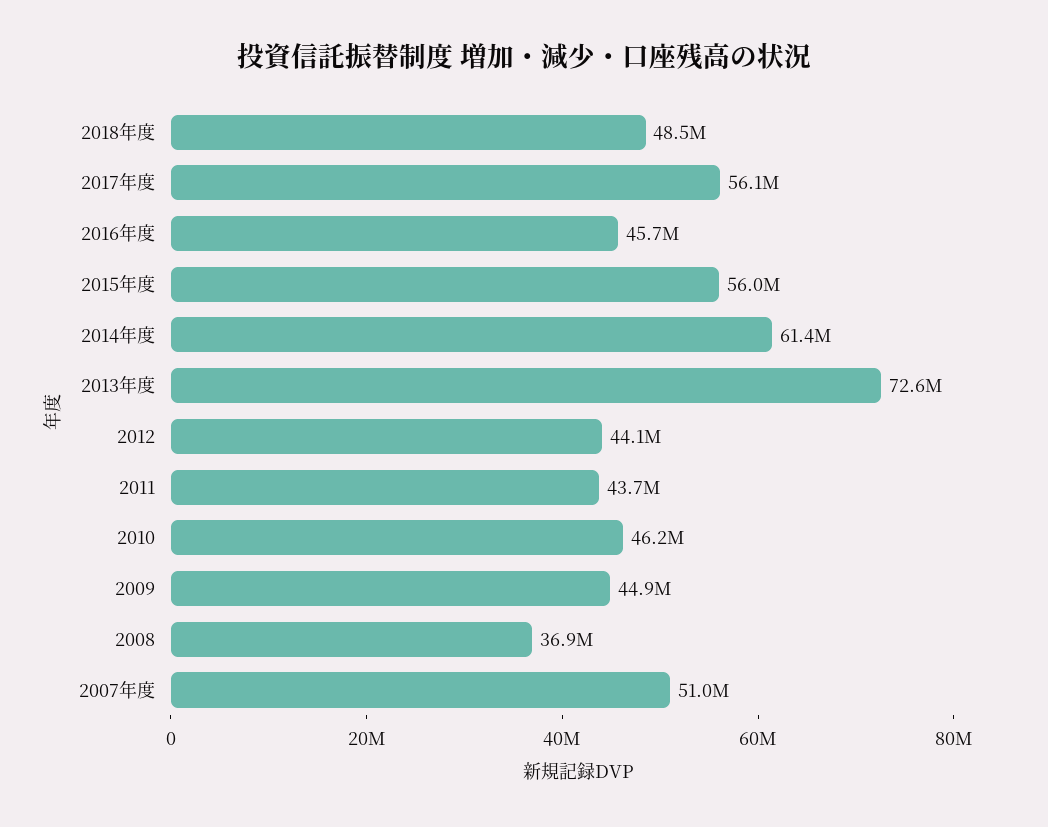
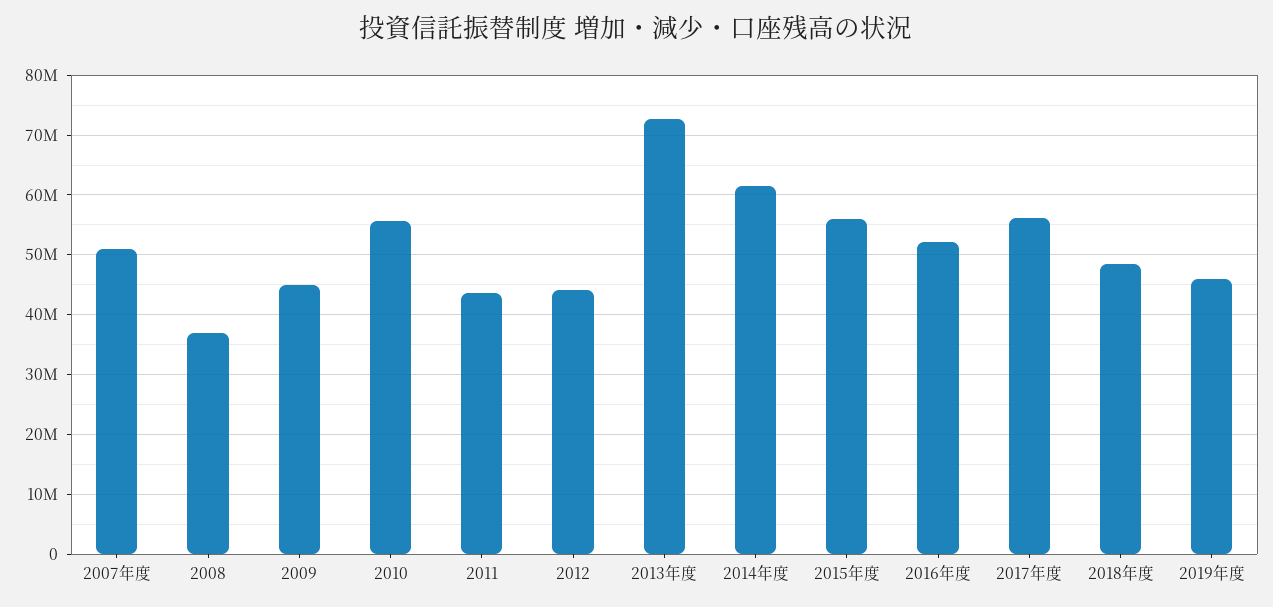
2016年度: 45700000 -> 52000000
2010: 46200000 -> 56000000
2019年度: none -> 46000000

